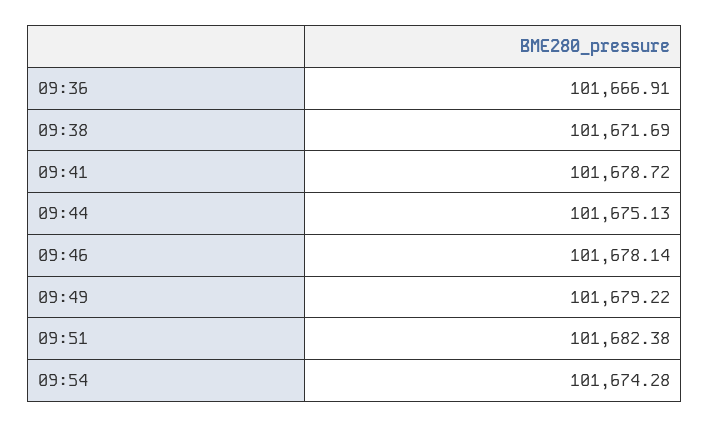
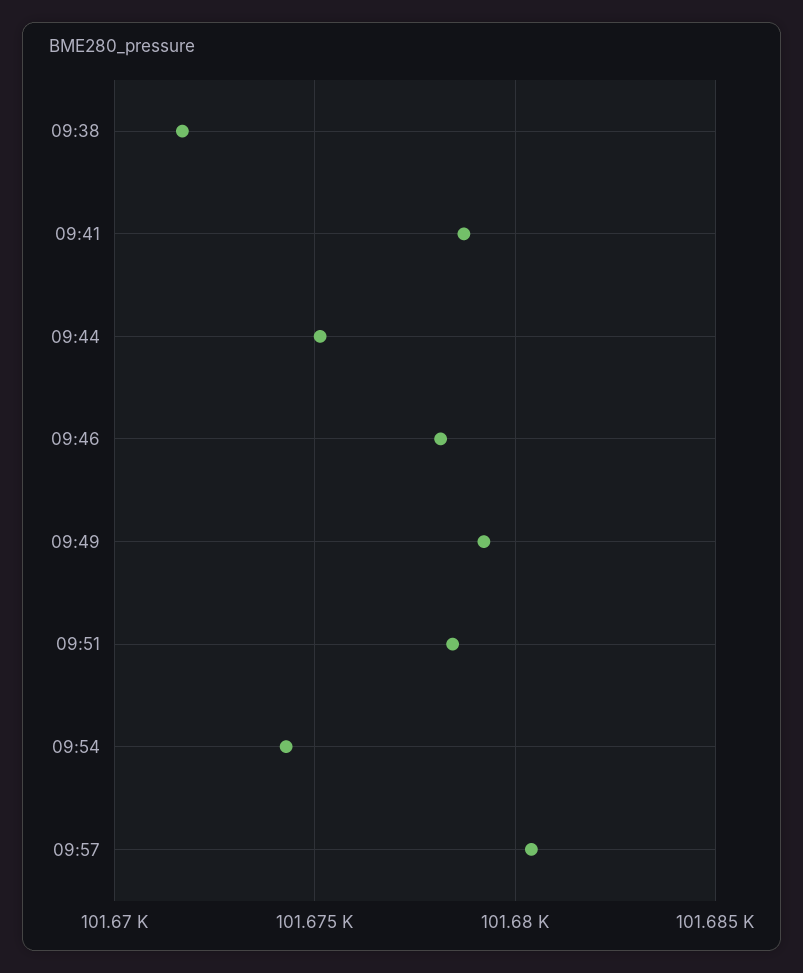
09:36: 101666.91 -> none
09:51: 101682.38 -> 101678.5
09:57: none -> 101680.5

